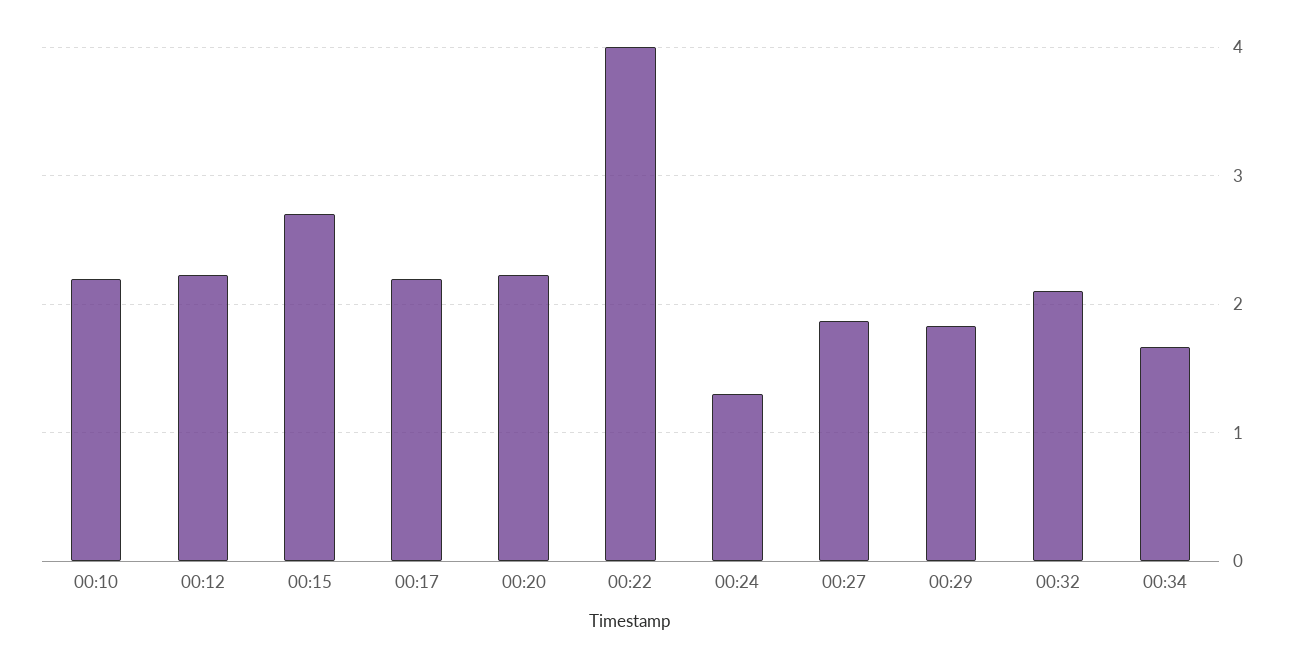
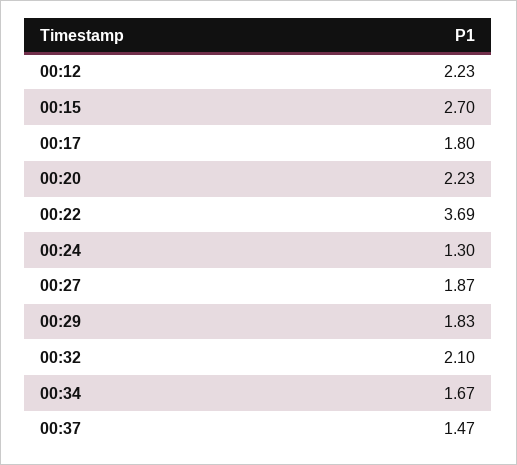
00:10: 2.2 -> none
00:17: 2.2 -> 1.8
00:22: 4 -> 3.69
00:37: none -> 1.47

